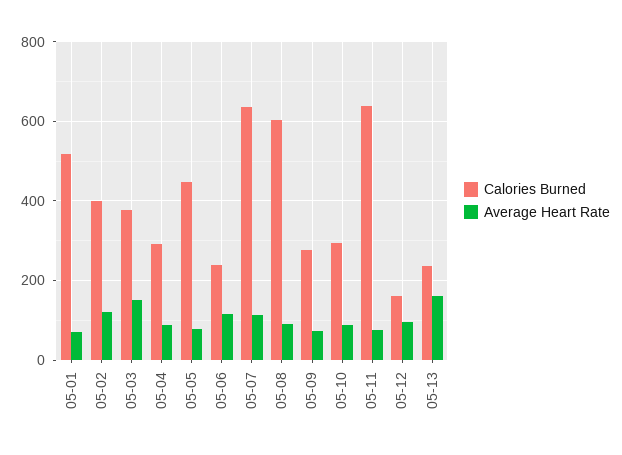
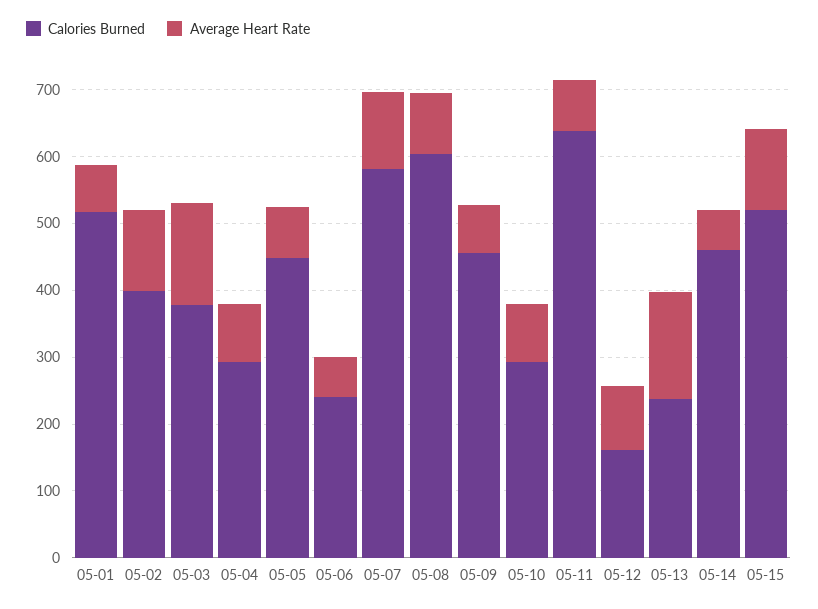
Average Heart Rate, 05-06: 120 -> 60
Calories Burned, 05-07: 640 -> 580
Calories Burned, 05-09: 280 -> 460
Calories Burned, 05-14: none -> 460
Average Heart Rate, 05-14: none -> 60
Calories Burned, 05-15: none -> 520
Average Heart Rate, 05-15: none -> 120

